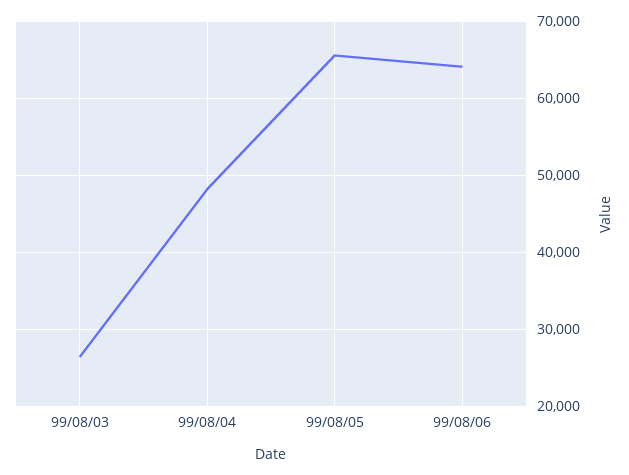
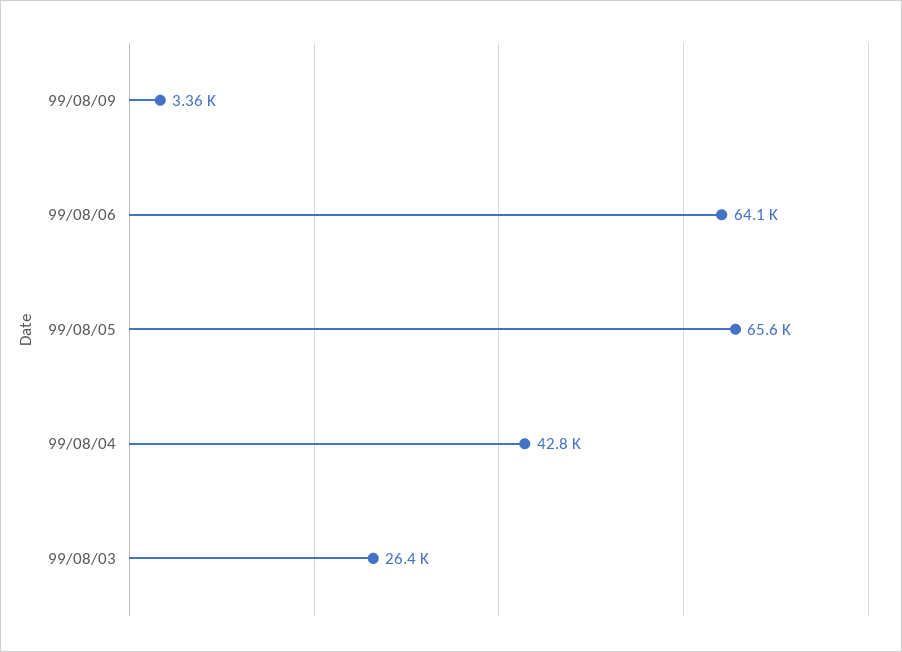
99/08/04: 48000 -> 42800
99/08/09: none -> 3360

